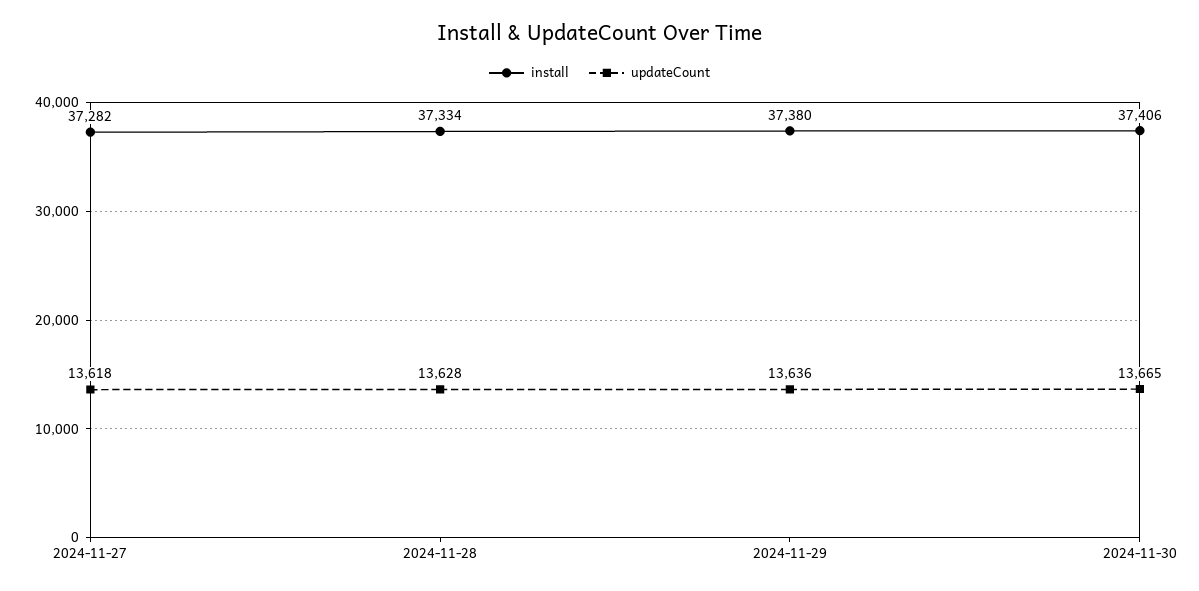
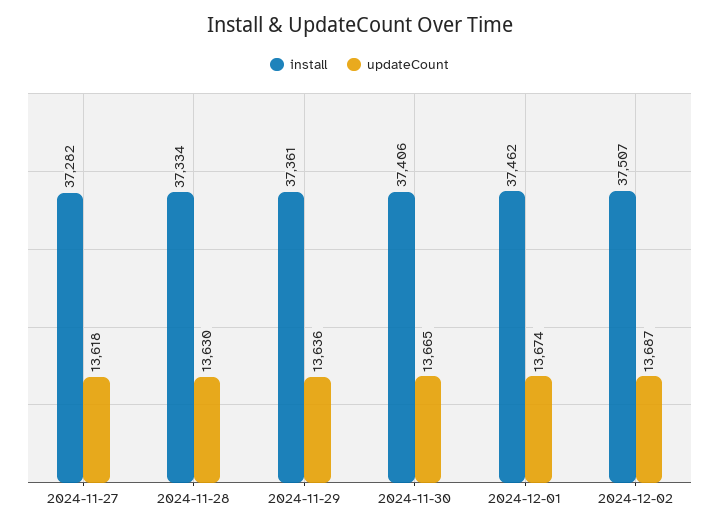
updateCount, 2024-11-28: 13628 -> 13630
install, 2024-11-29: 37380 -> 37361
install, 2024-12-01: none -> 37462
updateCount, 2024-12-01: none -> 13674
install, 2024-12-02: none -> 37507
updateCount, 2024-12-02: none -> 13687

